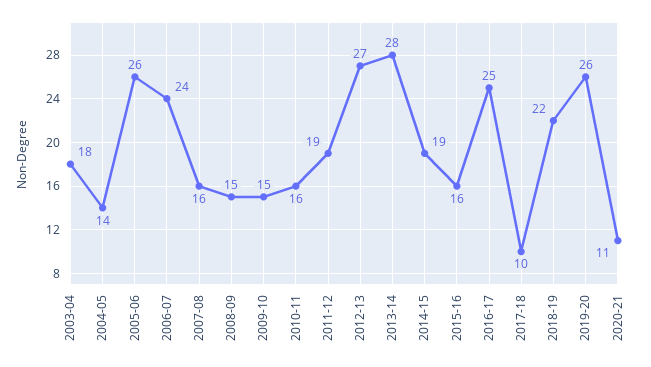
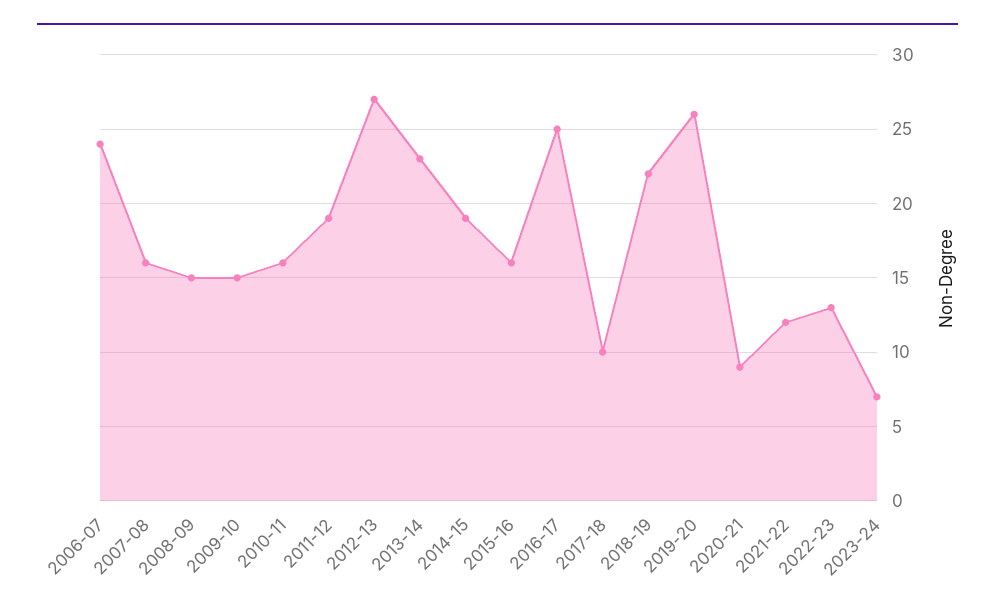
2003-04: 18 -> none
2004-05: 14 -> none
2005-06: 26 -> none
2013-14: 28 -> 23
2020-21: 11 -> 9
2021-22: none -> 12
2022-23: none -> 13
2023-24: none -> 7

